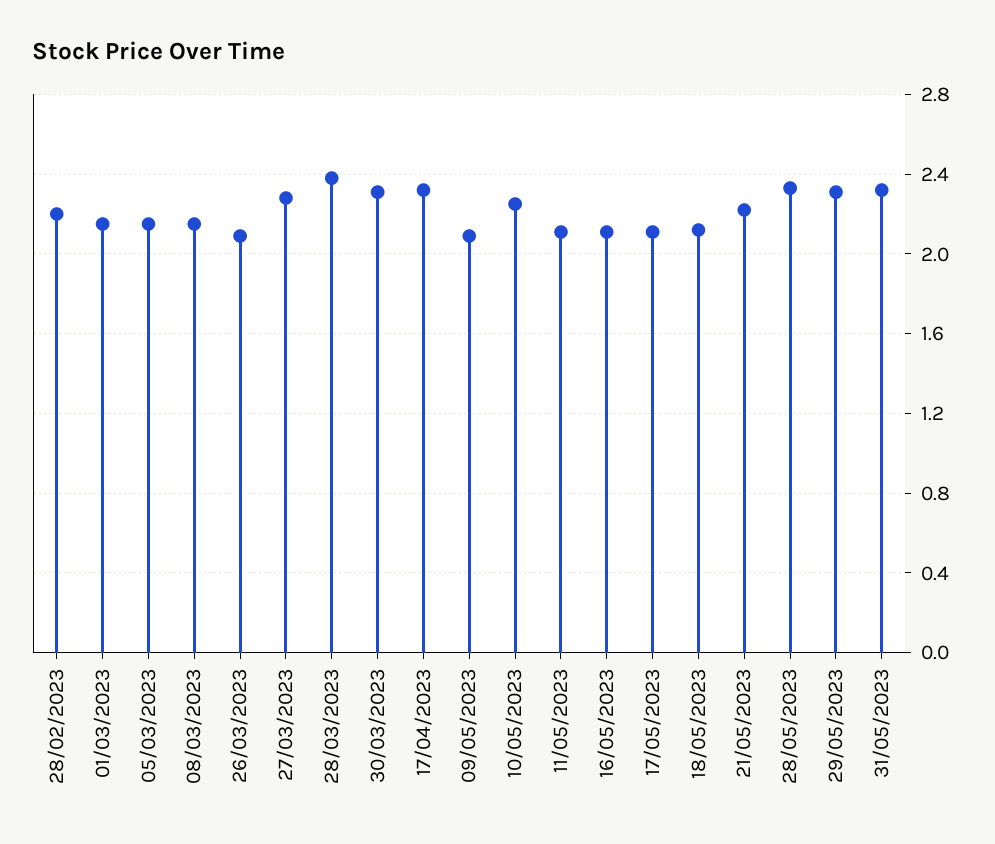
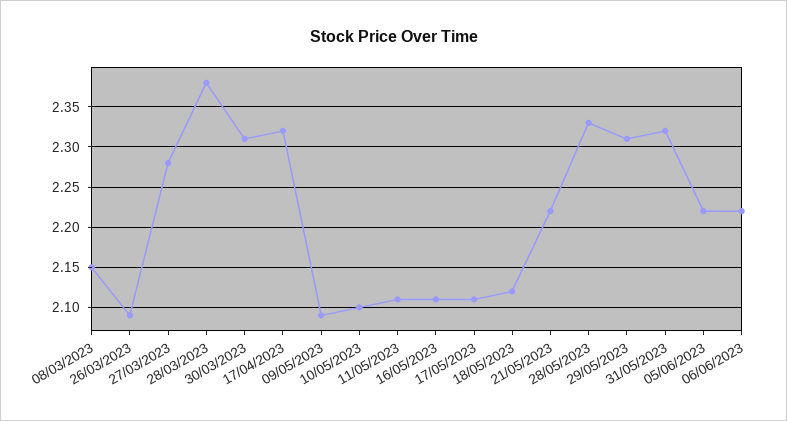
28/02/2023: 2.2 -> none
01/03/2023: 2.15 -> none
05/03/2023: 2.15 -> none
10/05/2023: 2.25 -> 2.1
05/06/2023: none -> 2.22
06/06/2023: none -> 2.22

